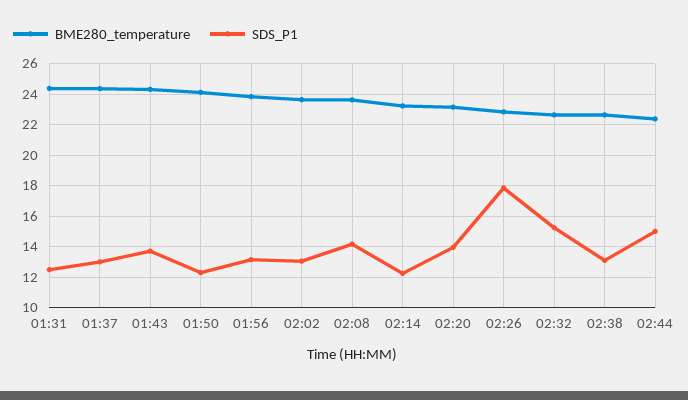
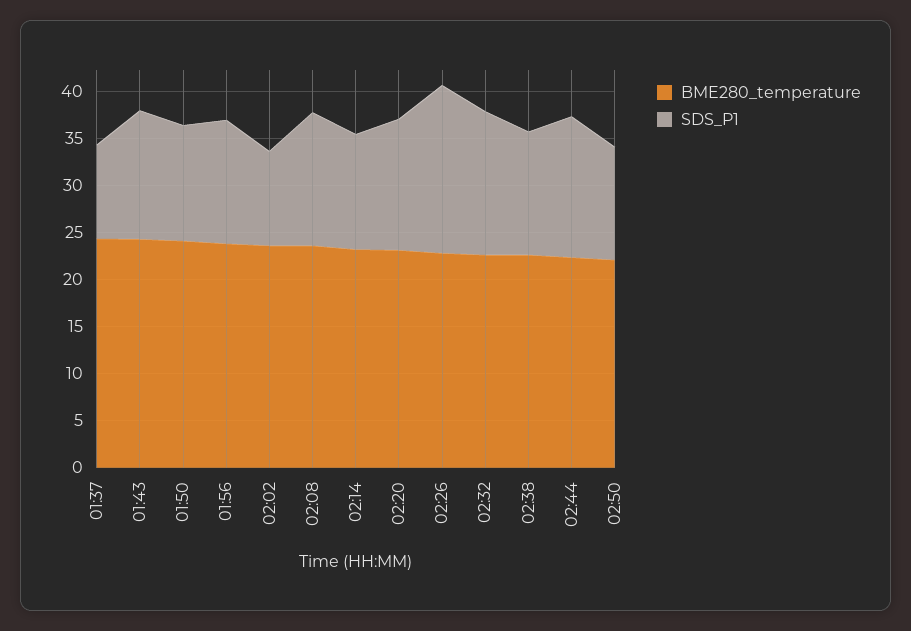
BME280_temperature, 01:31: 24.5 -> none
SDS_P1, 01:31: 12.5 -> none
SDS_P1, 01:37: 13 -> 10
SDS_P1, 02:02: 13 -> 10
BME280_temperature, 02:50: none -> 22
SDS_P1, 02:50: none -> 12

